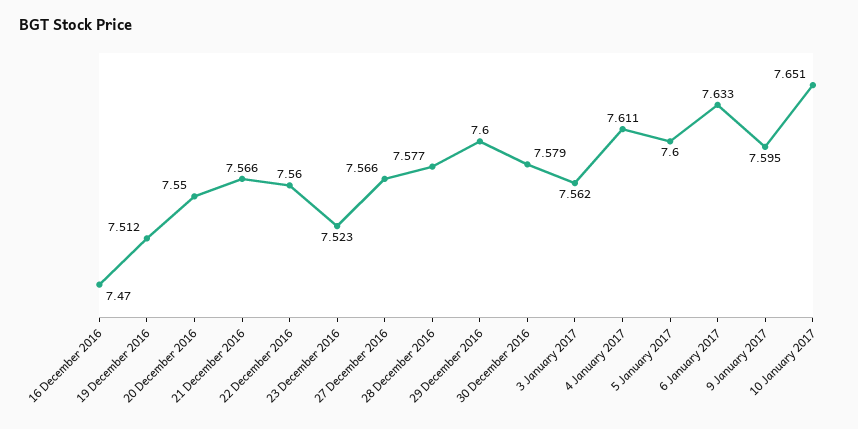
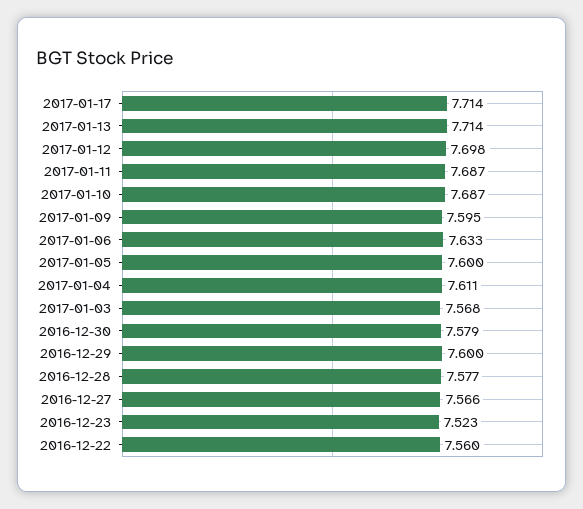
16 December 2016: 7.47 -> none
19 December 2016: 7.512 -> none
20 December 2016: 7.55 -> none
21 December 2016: 7.566 -> none
3 January 2017: 7.562 -> 7.568
10 January 2017: 7.651 -> 7.687
2017-01-17: none -> 7.714
2017-01-13: none -> 7.714
2017-01-12: none -> 7.698
2017-01-11: none -> 7.687

